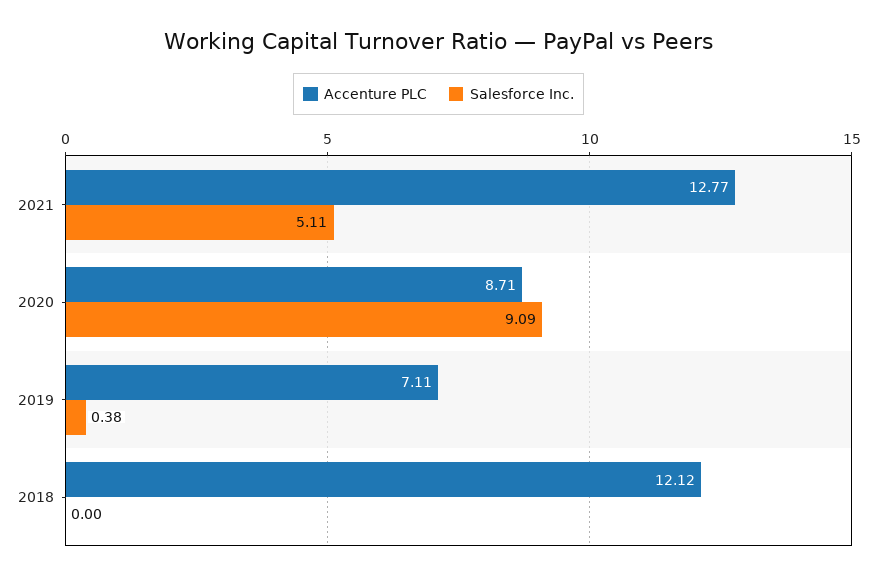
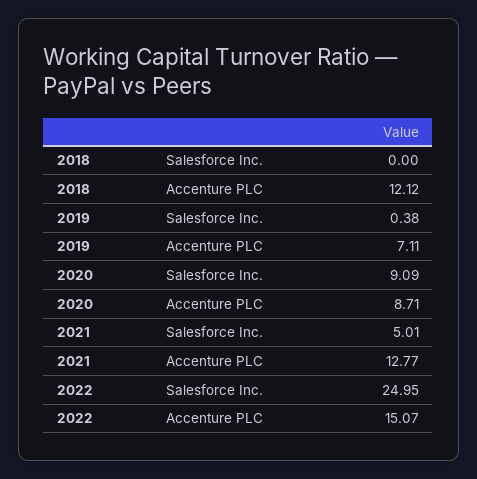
Salesforce Inc., 2021: 5.11 -> 5.01
Salesforce Inc., 2022: none -> 24.95
Accenture PLC, 2022: none -> 15.07

